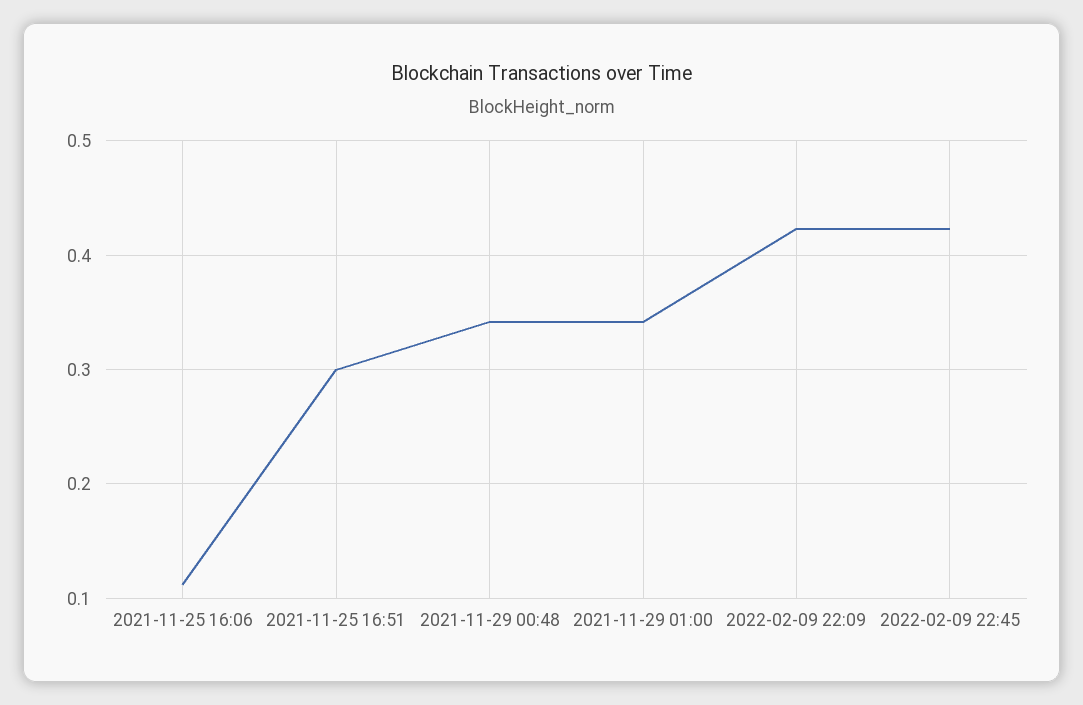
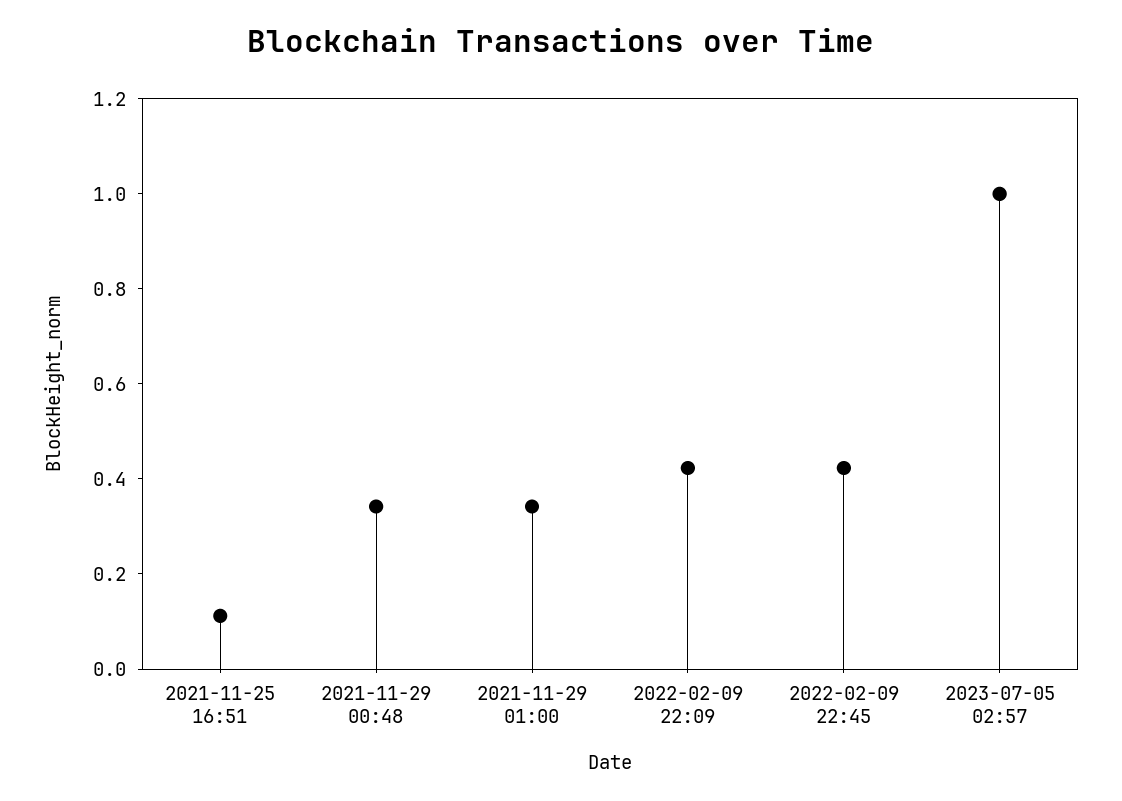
2021-11-25 16:06: 0.11 -> none
2021-11-25 16:51: 0.3 -> 0.1
2023-07-05 02:57: none -> 1

